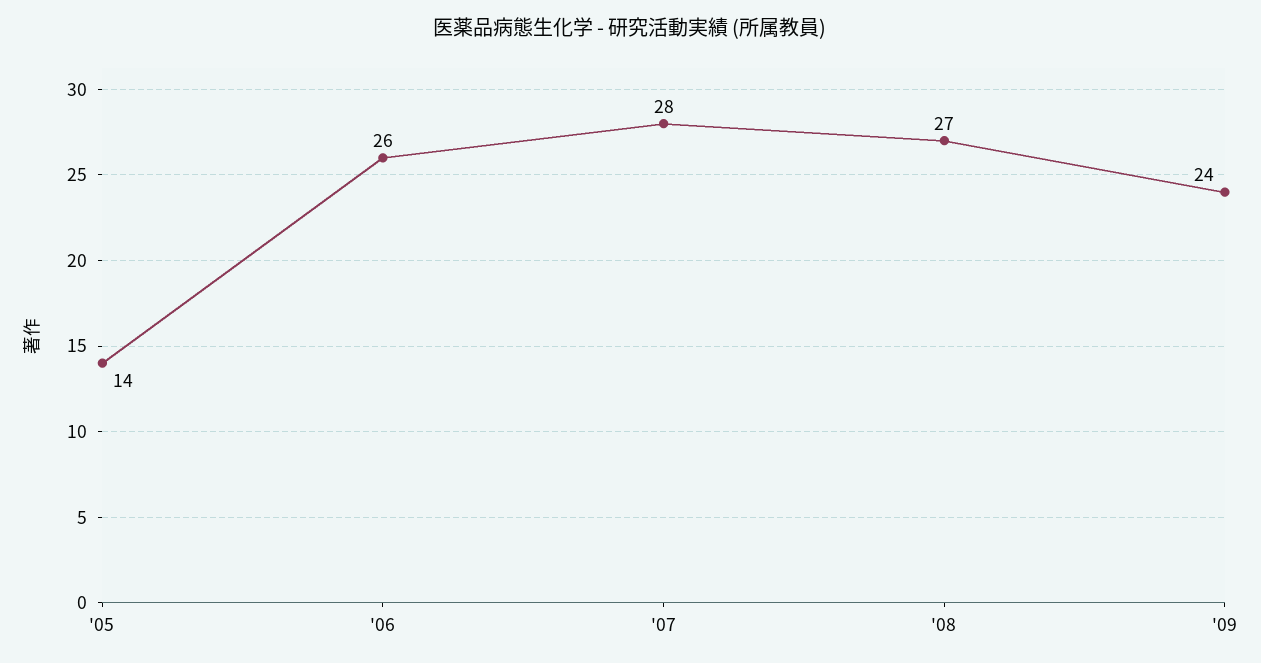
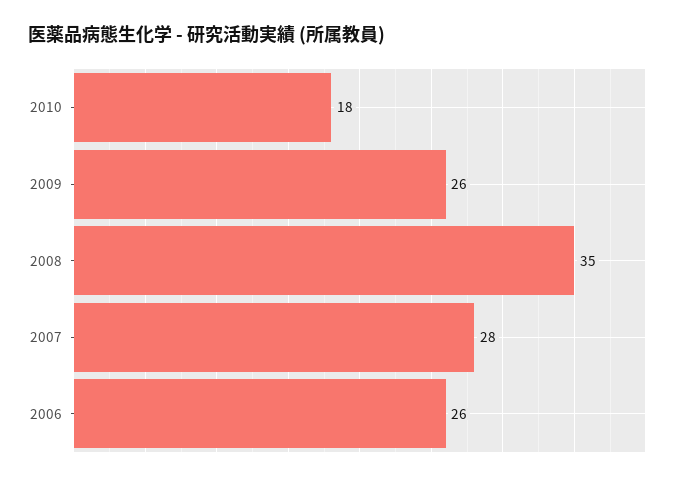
'05: 14 -> none
'08: 27 -> 35
'09: 24 -> 26
2010: none -> 18

